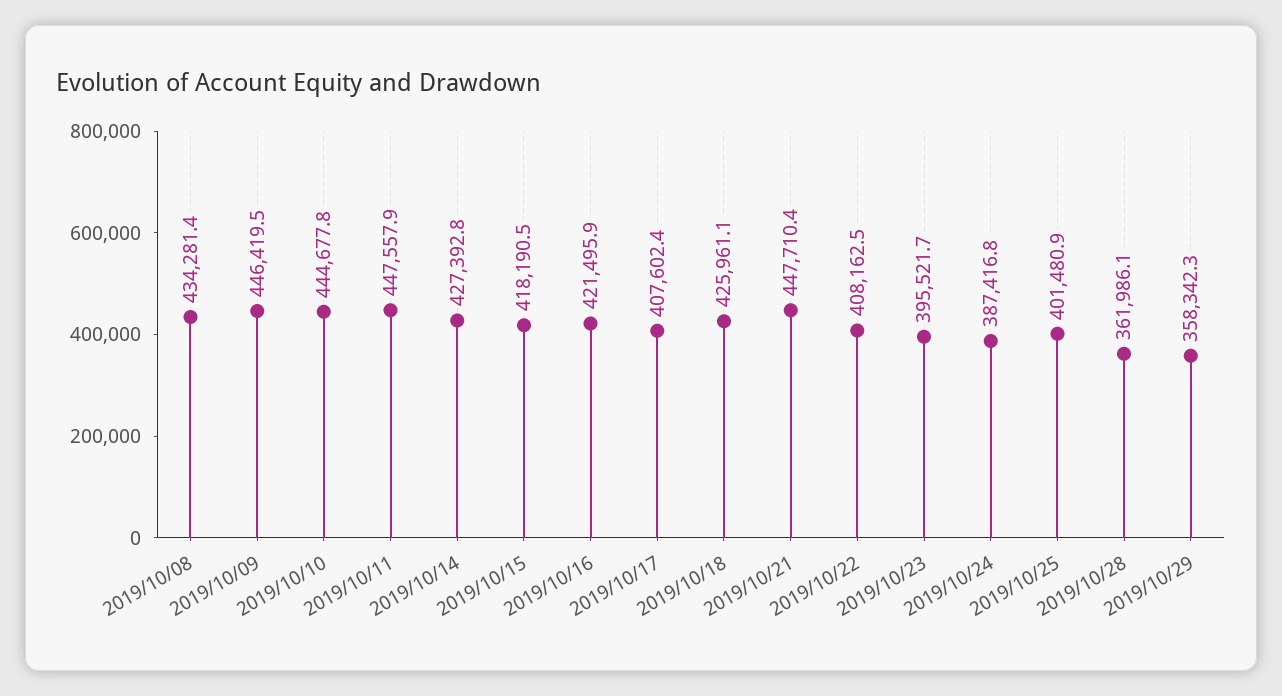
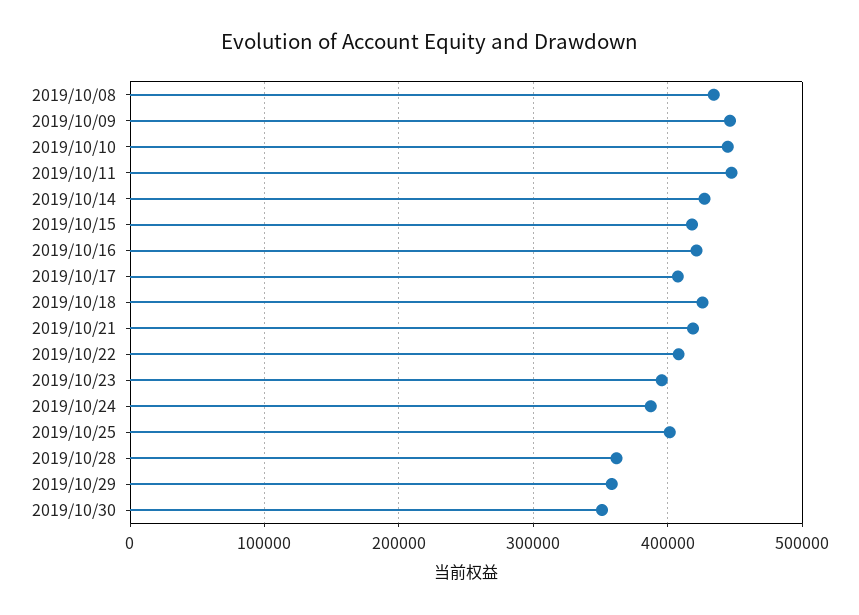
2019/10/21: 447710.4 -> 420000
2019/10/30: none -> 350000

